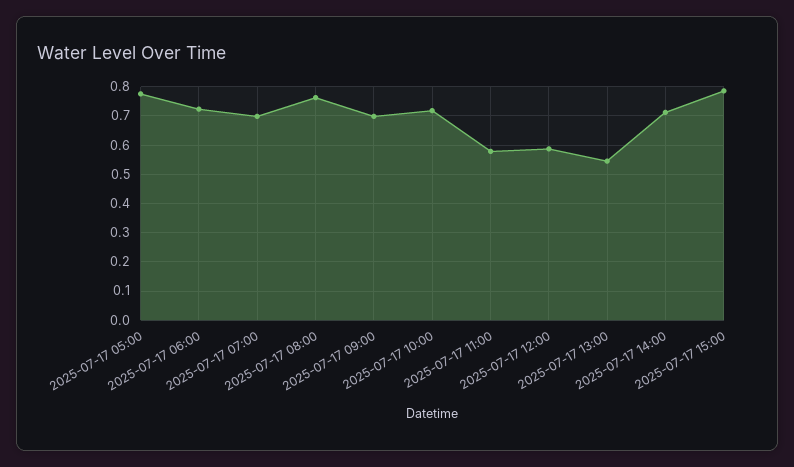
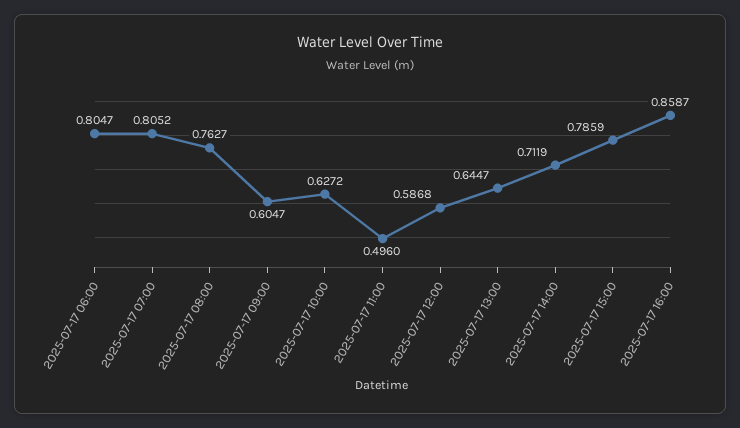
2025-07-17 05:00: 0.775 -> none
2025-07-17 06:00: 0.725 -> 0.8047
2025-07-17 07:00: 0.7 -> 0.8052
2025-07-17 09:00: 0.7 -> 0.6047
2025-07-17 10:00: 0.725 -> 0.6272
2025-07-17 11:00: 0.575 -> 0.496
2025-07-17 13:00: 0.55 -> 0.6447
2025-07-17 16:00: none -> 0.8587

